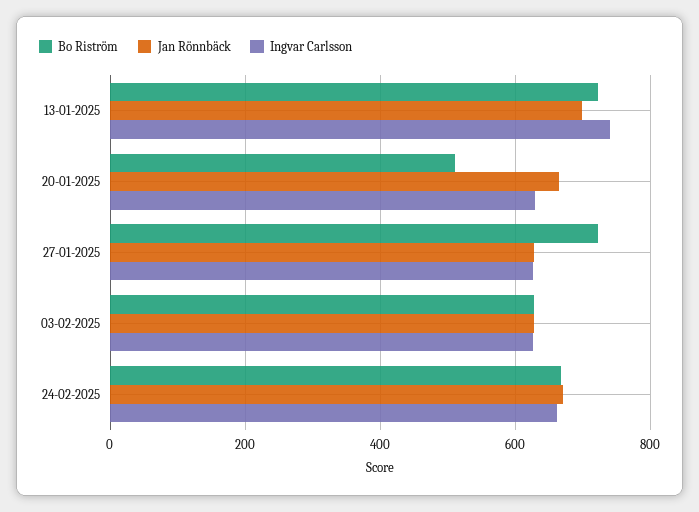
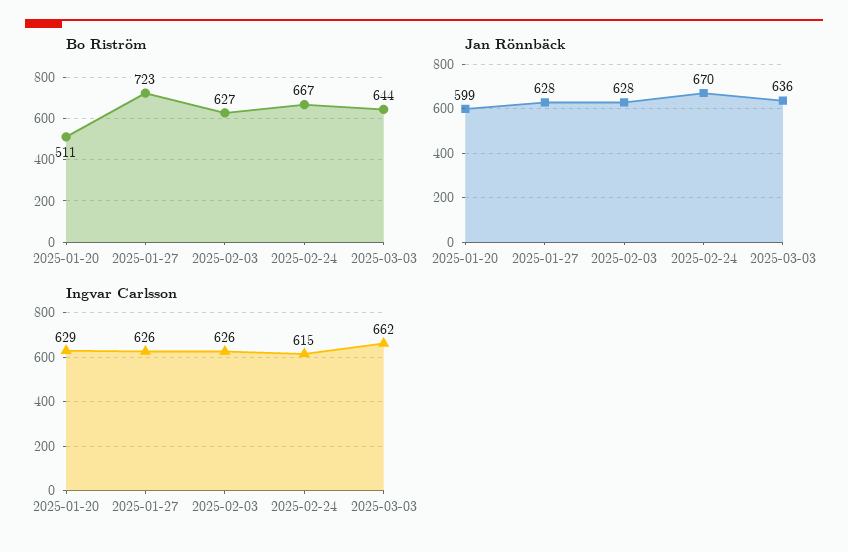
Bo Riström, 13-01-2025: 720 -> none
Jan Rönnbäck, 13-01-2025: 700 -> none
Ingvar Carlsson, 13-01-2025: 740 -> none
Jan Rönnbäck, 20-01-2025: 660 -> 599
Ingvar Carlsson, 24-02-2025: 660 -> 615
Bo Riström, 2025-03-03: none -> 644
Jan Rönnbäck, 2025-03-03: none -> 636
Ingvar Carlsson, 2025-03-03: none -> 662

